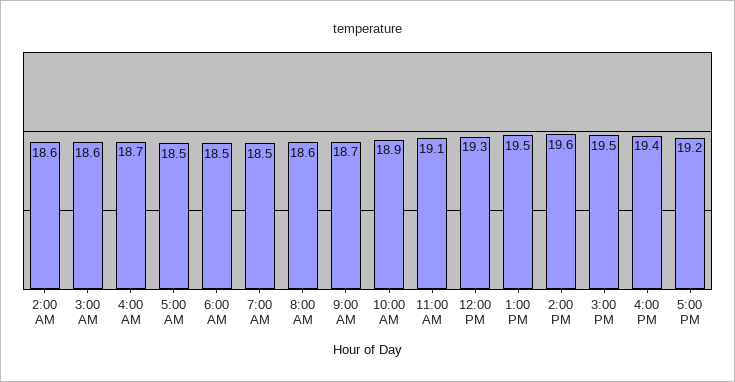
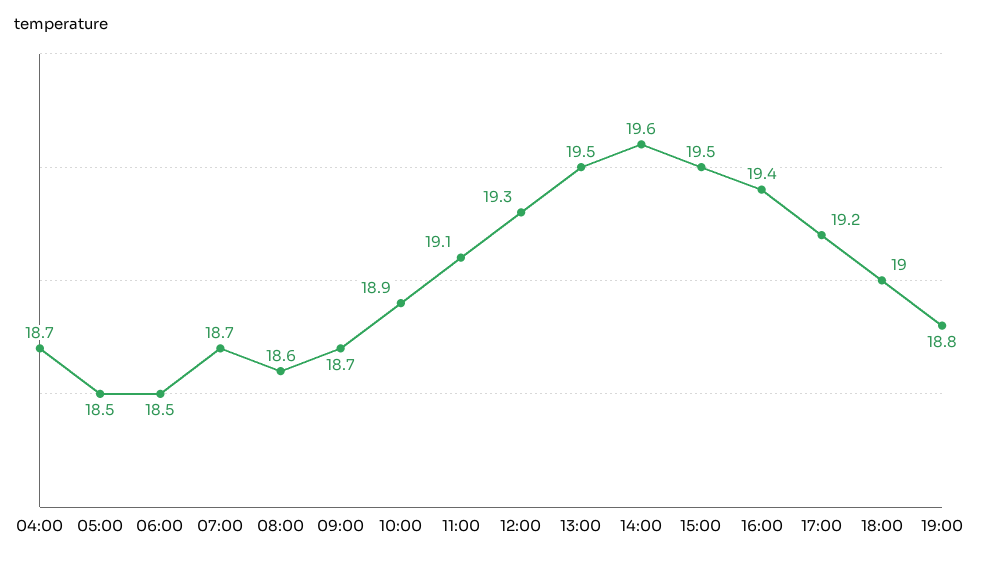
2:00 AM: 18.6 -> none
3:00 AM: 18.6 -> none
7:00 AM: 18.5 -> 18.7
18:00: none -> 19
19:00: none -> 18.8

